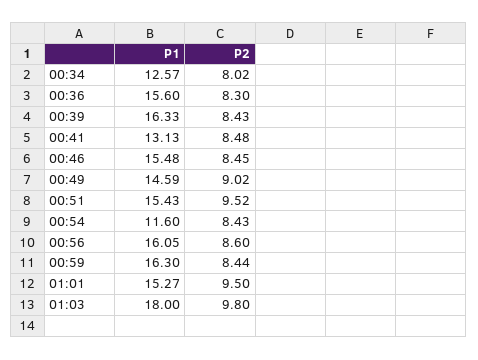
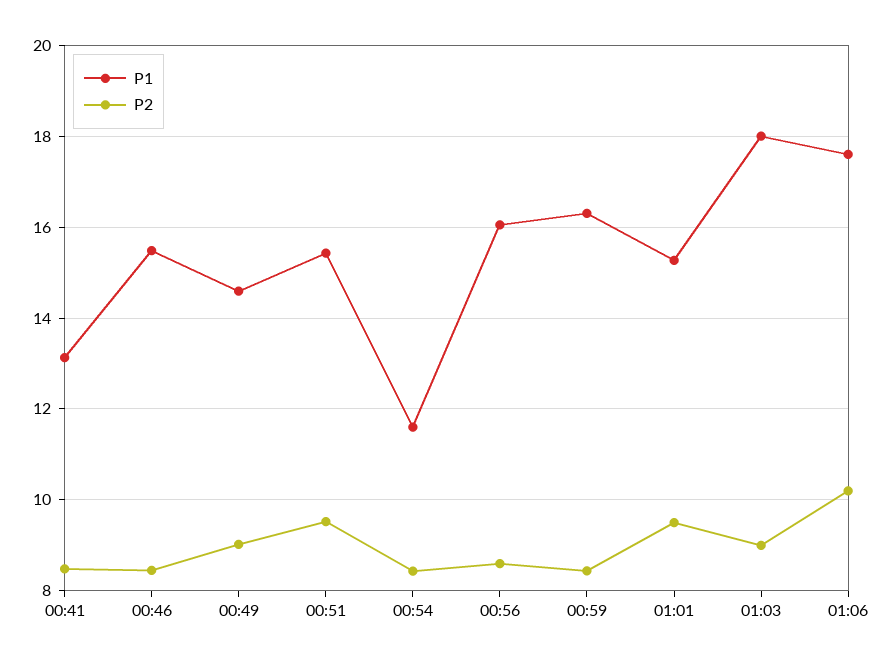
P1, 00:34: 12.57 -> none
P2, 00:34: 8.02 -> none
P1, 00:36: 15.6 -> none
P2, 00:36: 8.3 -> none
P1, 00:39: 16.33 -> none
P2, 00:39: 8.43 -> none
P2, 01:03: 9.8 -> 9
P1, 01:06: none -> 17.6
P2, 01:06: none -> 10.2

